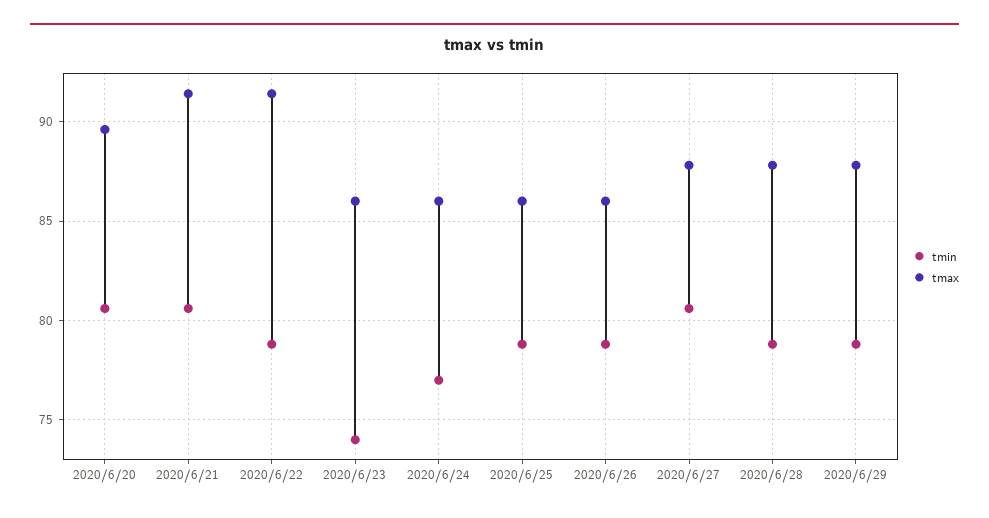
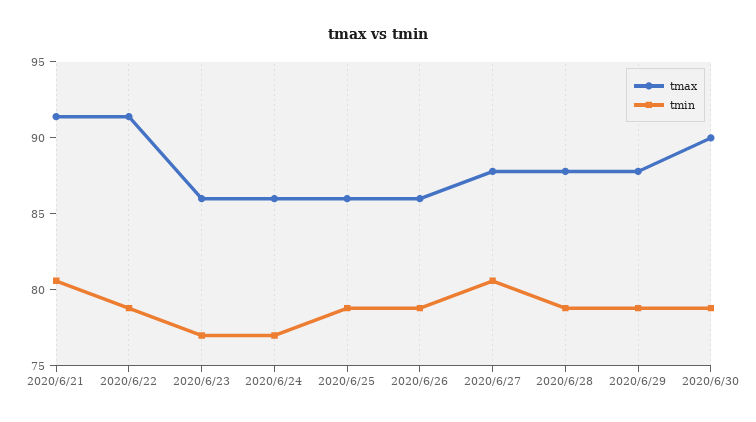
tmin, 2020/6/20: 80.5 -> none
tmax, 2020/6/20: 89.5 -> none
tmin, 2020/6/23: 74 -> 77
tmax, 2020/6/30: none -> 90
tmin, 2020/6/30: none -> 79

